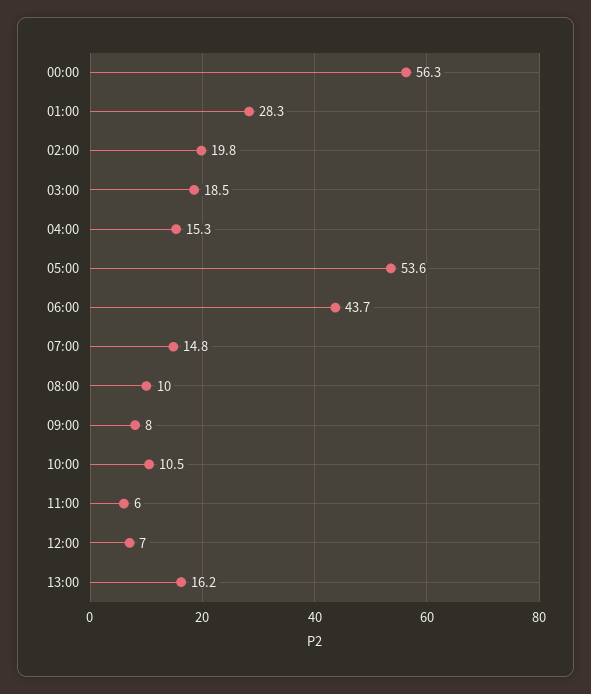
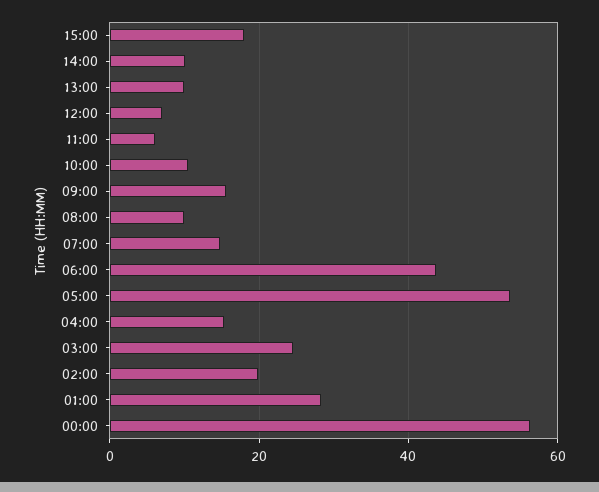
03:00: 18.5 -> 24
09:00: 8 -> 16
13:00: 16.2 -> 10
15:00: none -> 18
14:00: none -> 10

